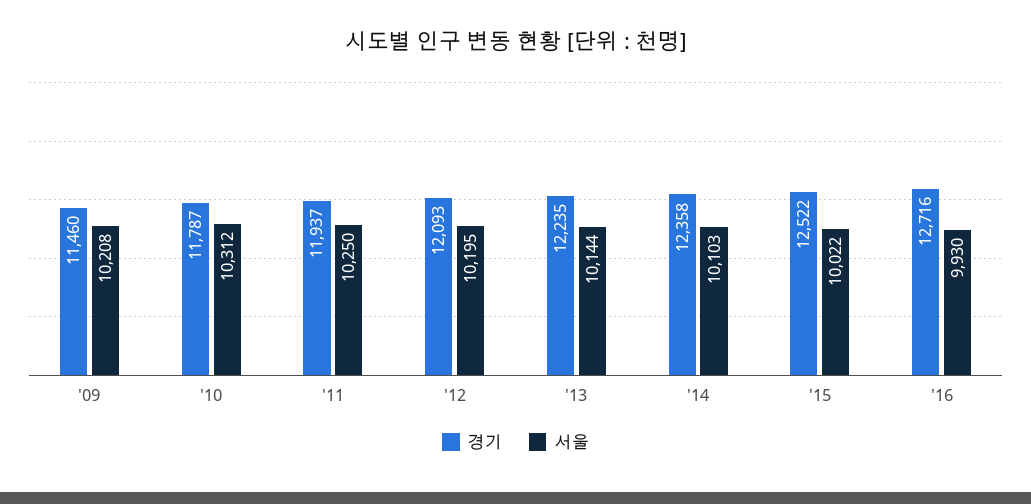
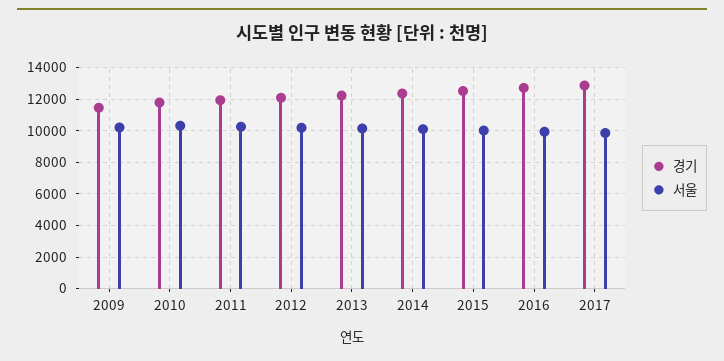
경기, 2017: none -> 13000
서울, 2017: none -> 10000

